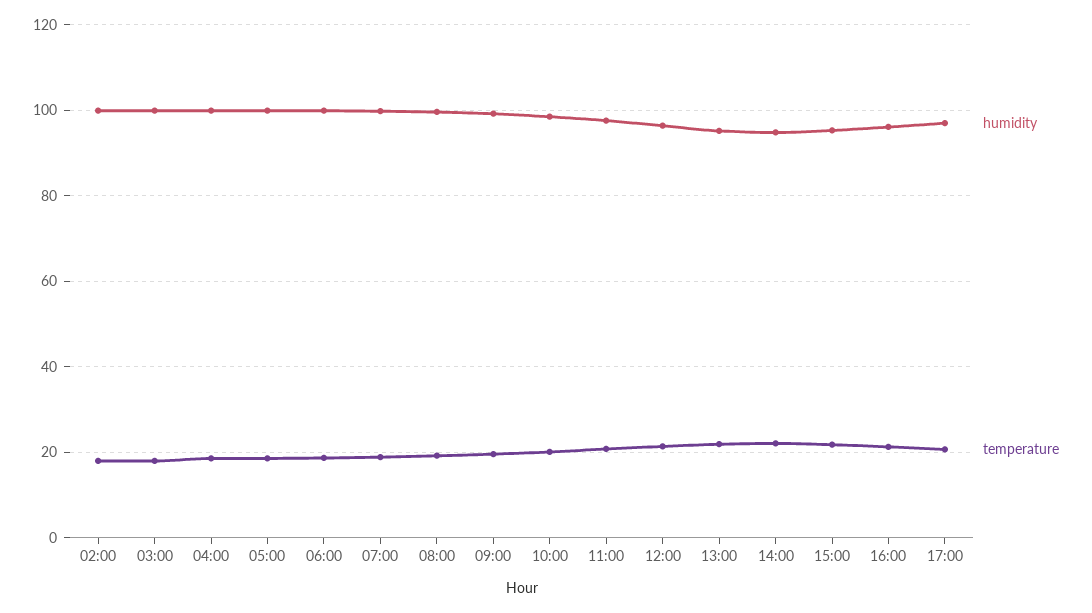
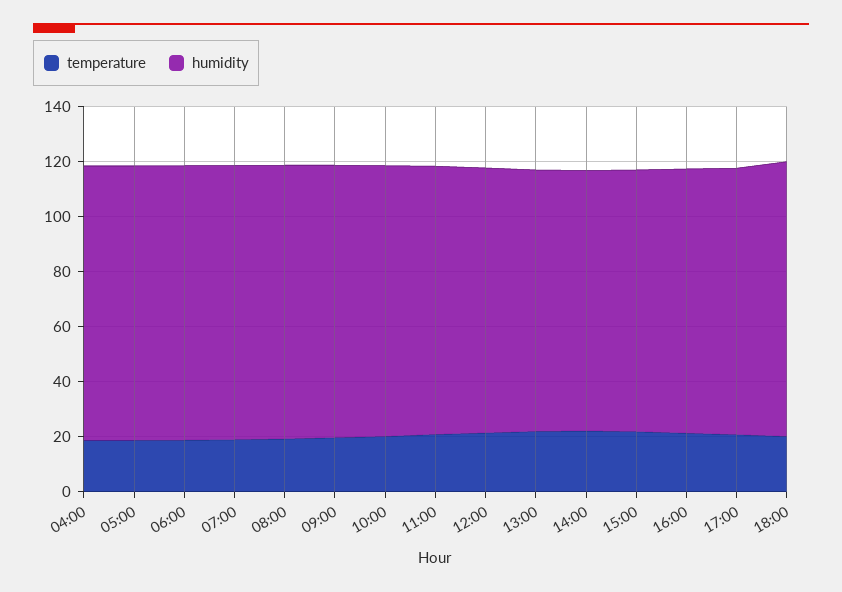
humidity, 02:00: 100 -> none
temperature, 02:00: 18 -> none
humidity, 03:00: 100 -> none
temperature, 03:00: 18 -> none
temperature, 18:00: none -> 20
humidity, 18:00: none -> 100

